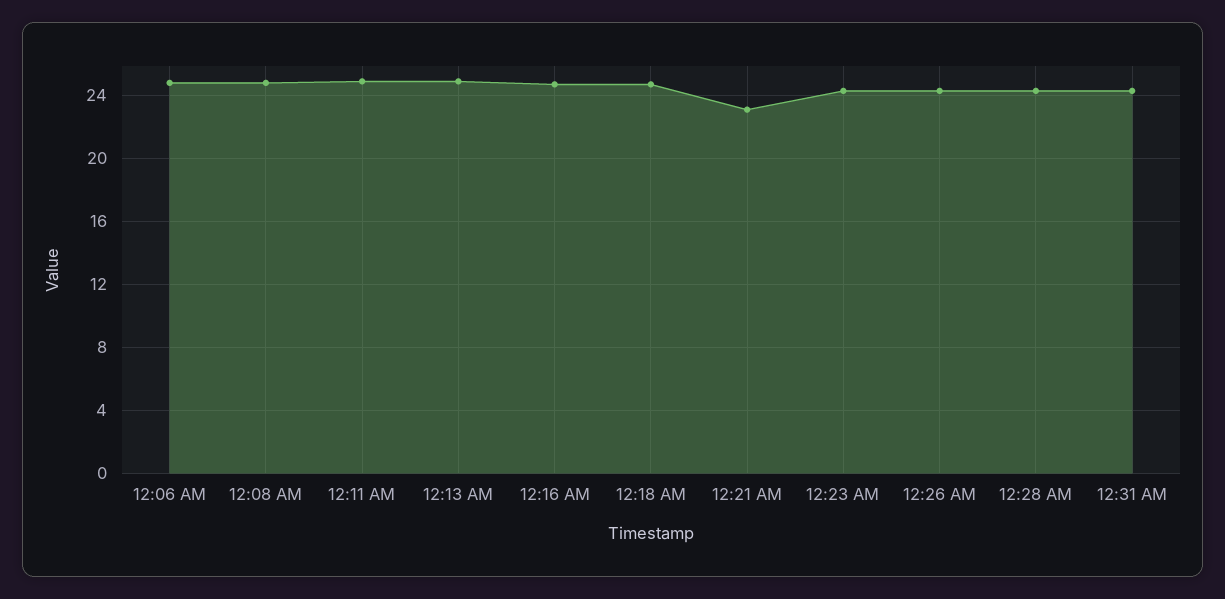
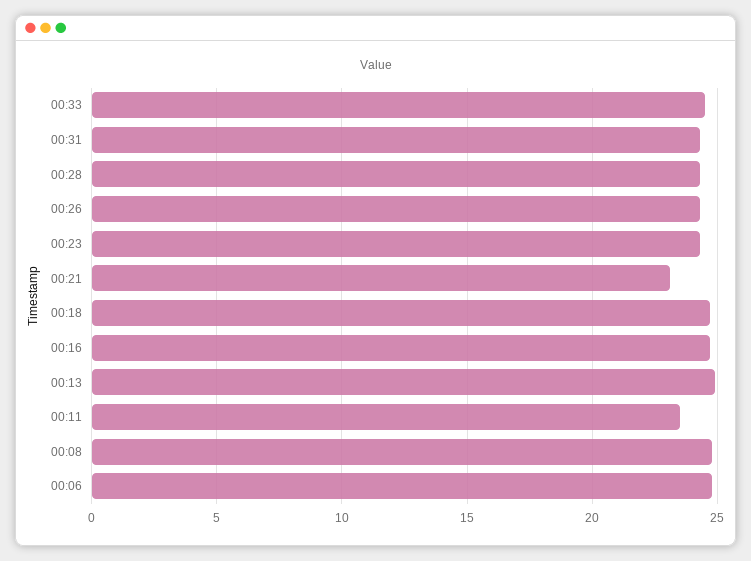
12:11 AM: 25 -> 23.5
00:33: none -> 24.5

